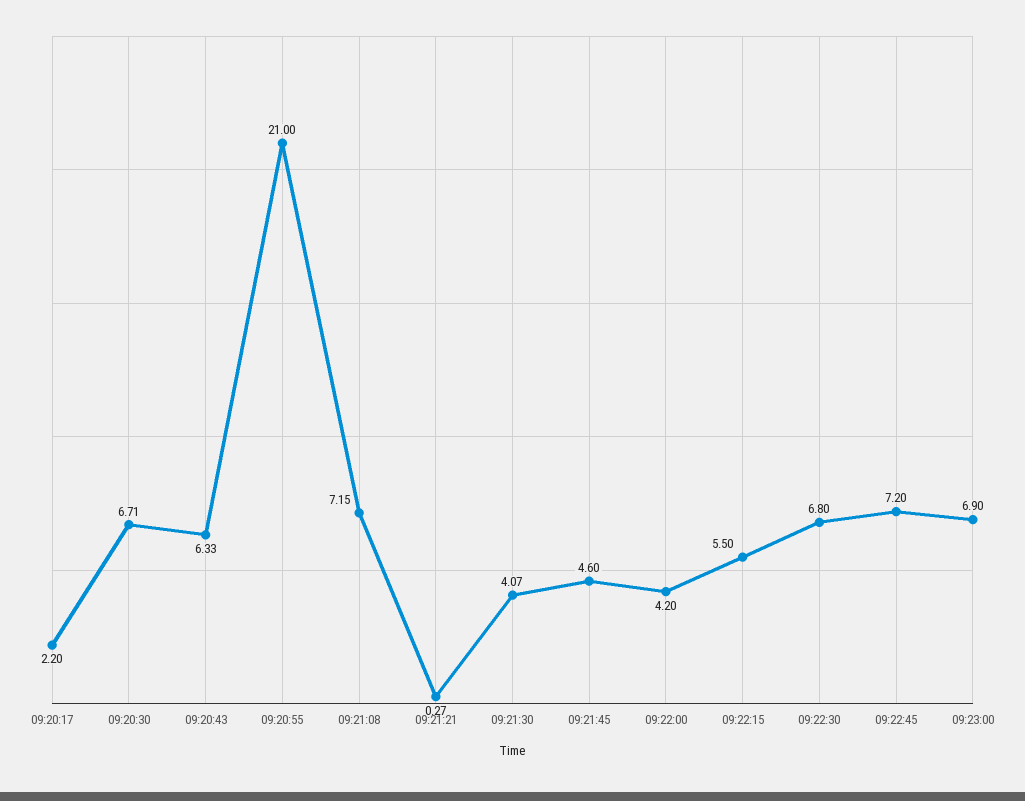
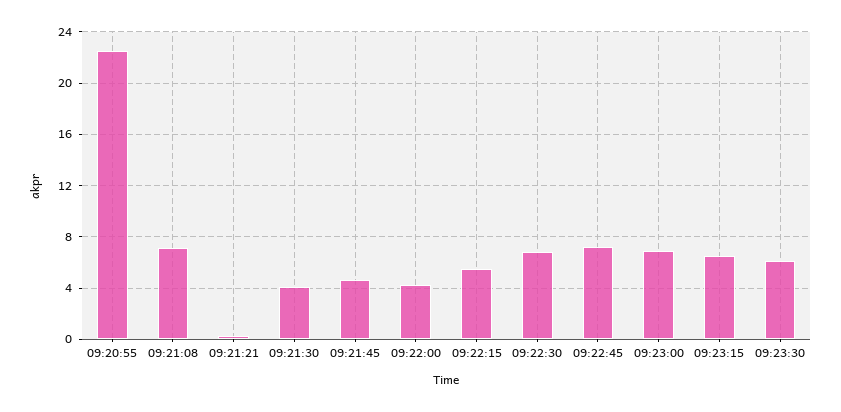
09:20:17: 2.2 -> none
09:20:30: 6.71 -> none
09:20:43: 6.33 -> none
09:20:55: 21 -> 22.5
09:23:15: none -> 6.5
09:23:30: none -> 6

